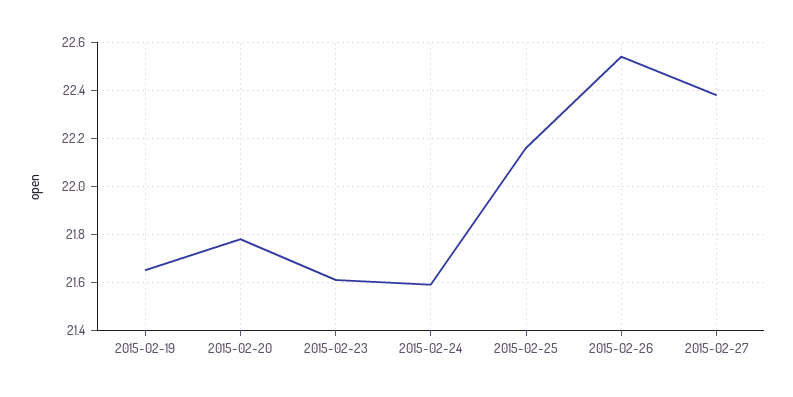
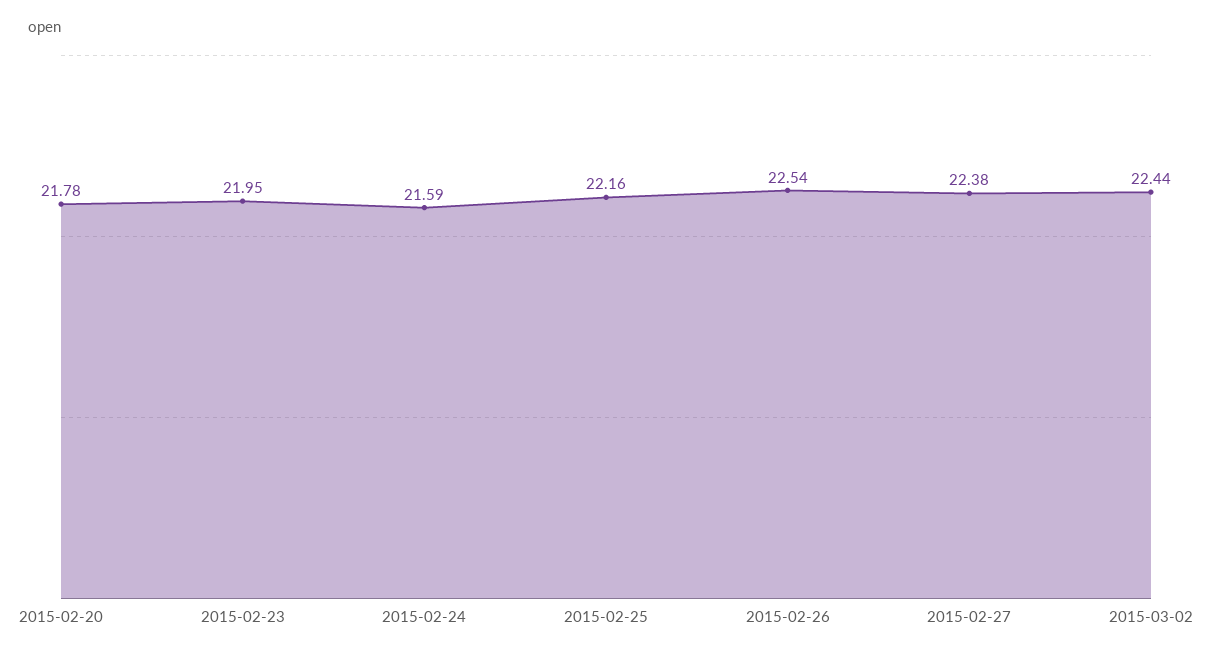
2015-02-19: 21.65 -> none
2015-02-23: 21.6 -> 21.95
2015-03-02: none -> 22.44

